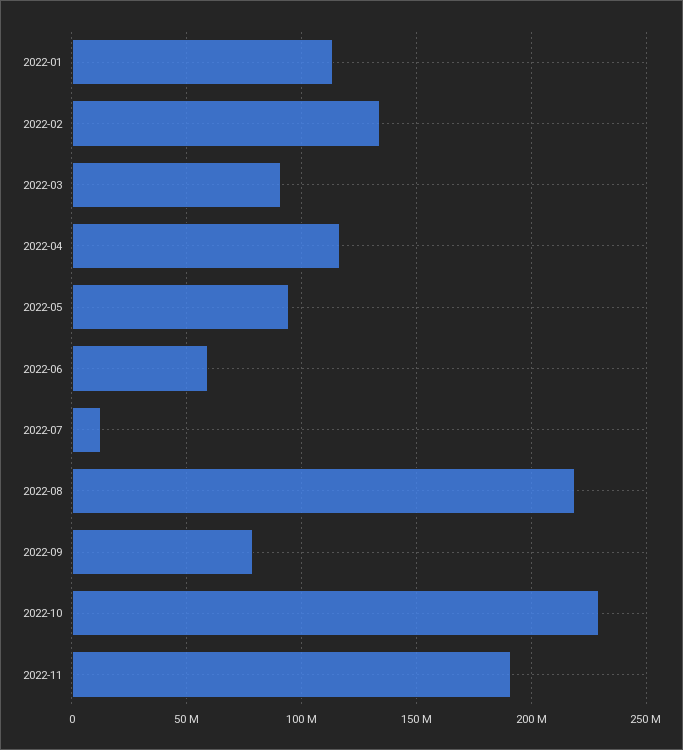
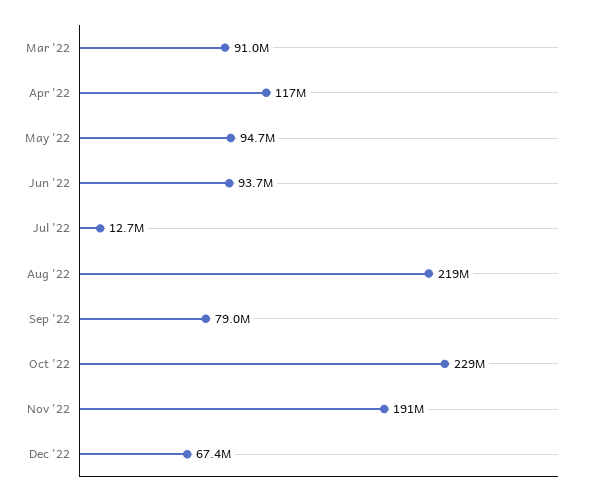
2022-01: 115000000 -> none
2022-02: 135000000 -> none
2022-06: 60000000 -> 93700000
Dec '22: none -> 67400000

